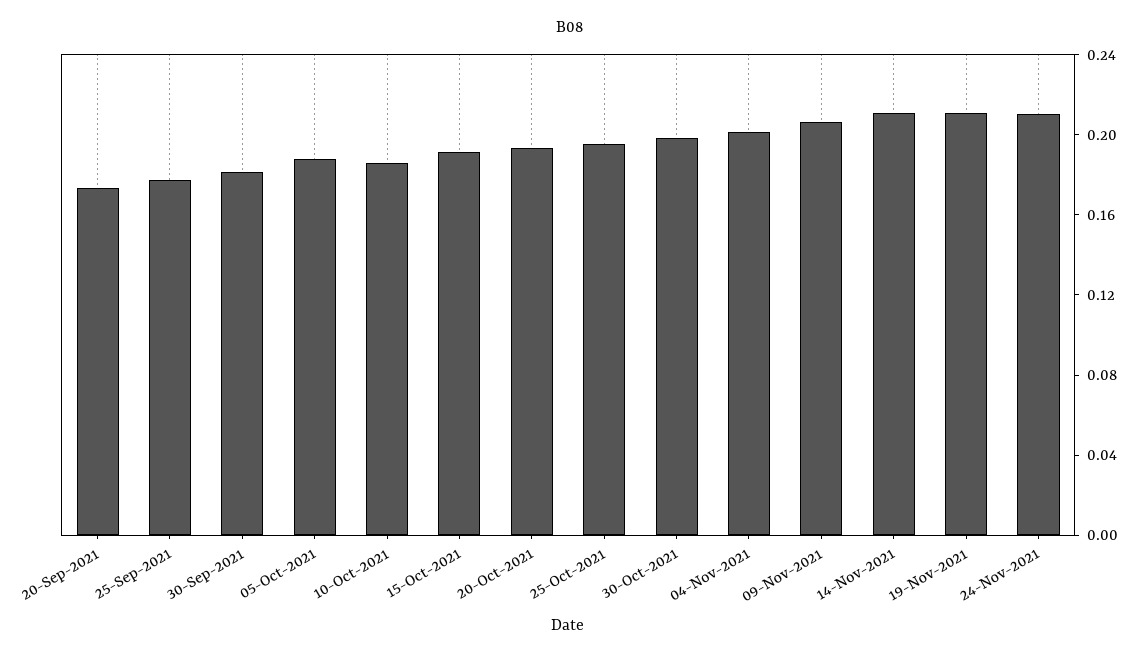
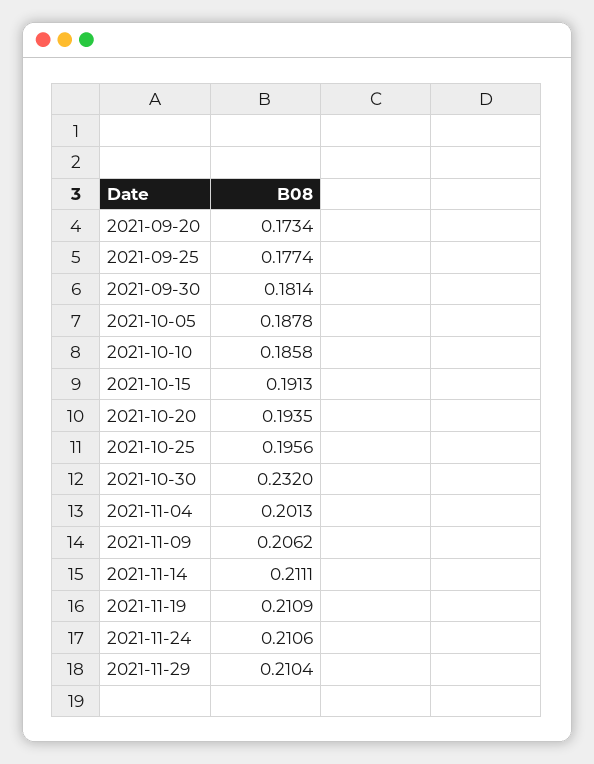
30-Oct-2021: 0.2 -> 0.232
2021-11-29: none -> 0.2104

